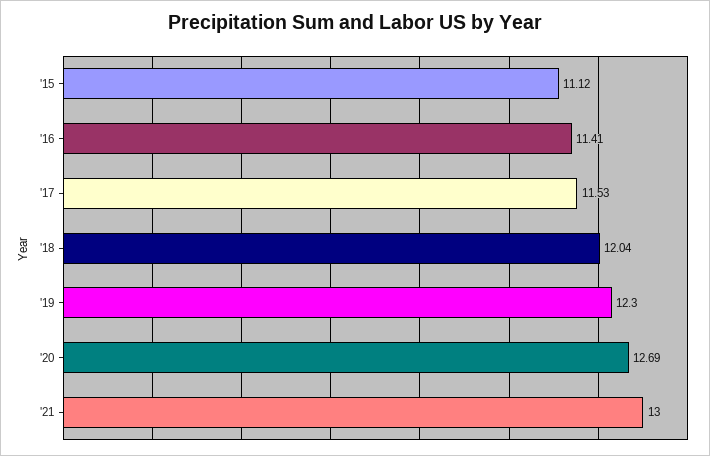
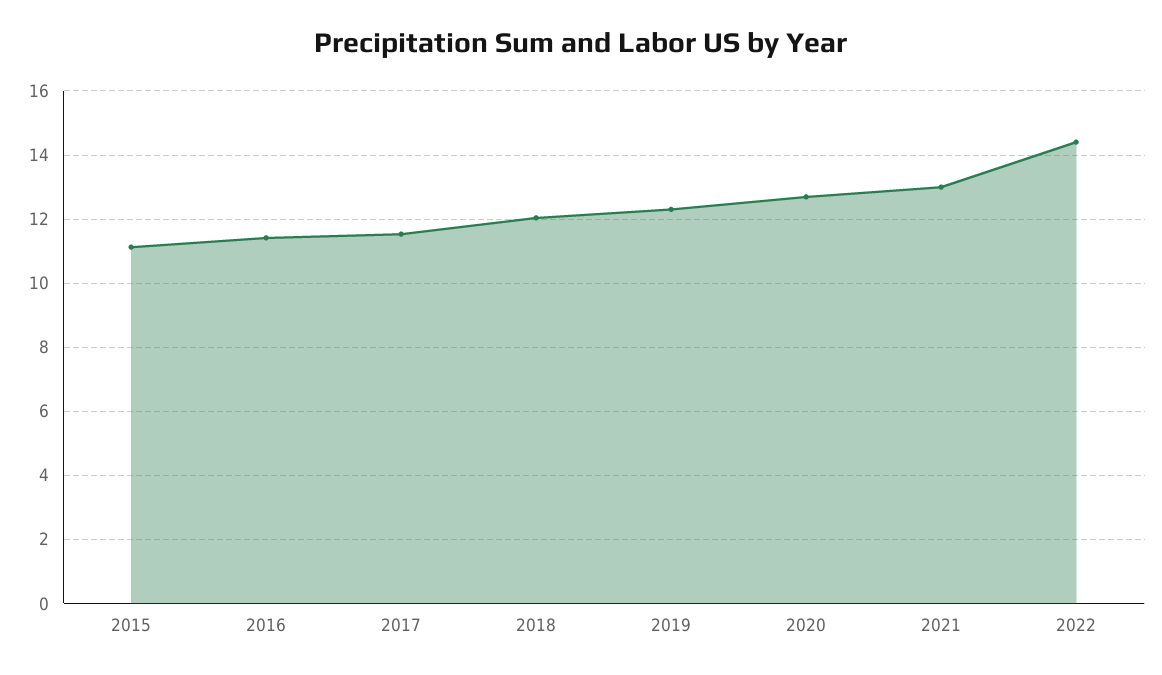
2022: none -> 14.4

